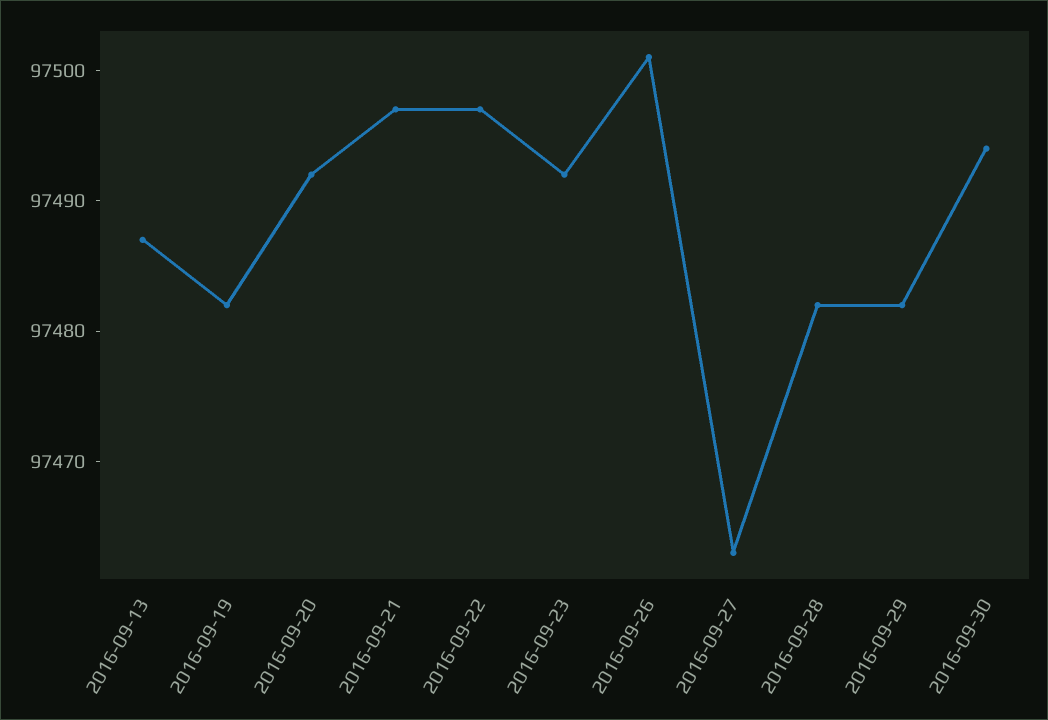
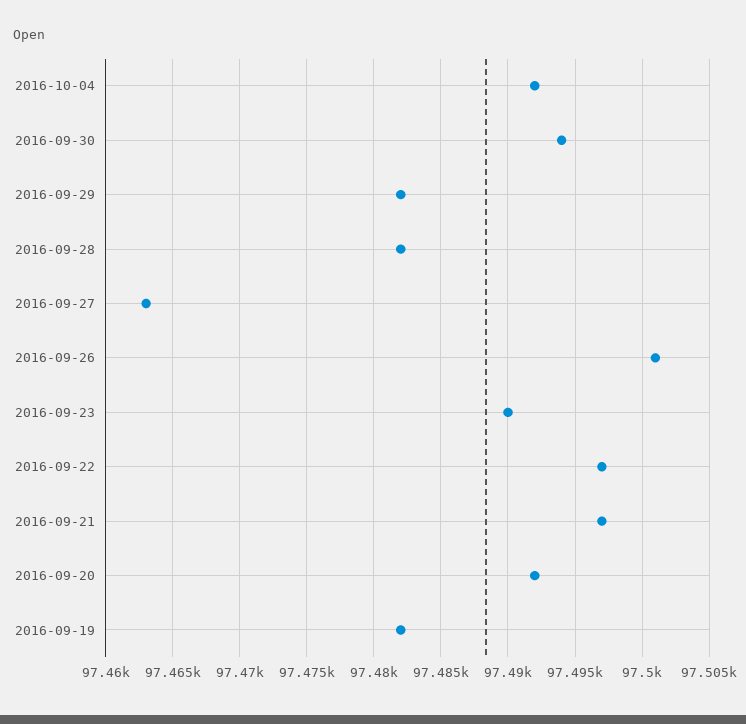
2016-09-13: 97487 -> none
2016-09-23: 97492 -> 97490
2016-10-04: none -> 97492

